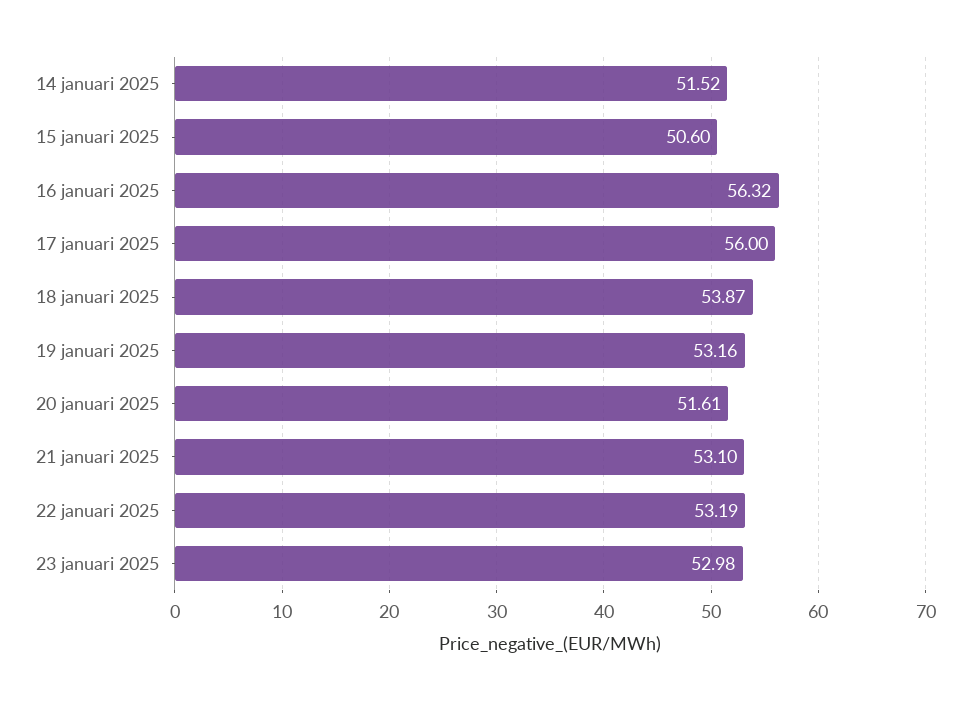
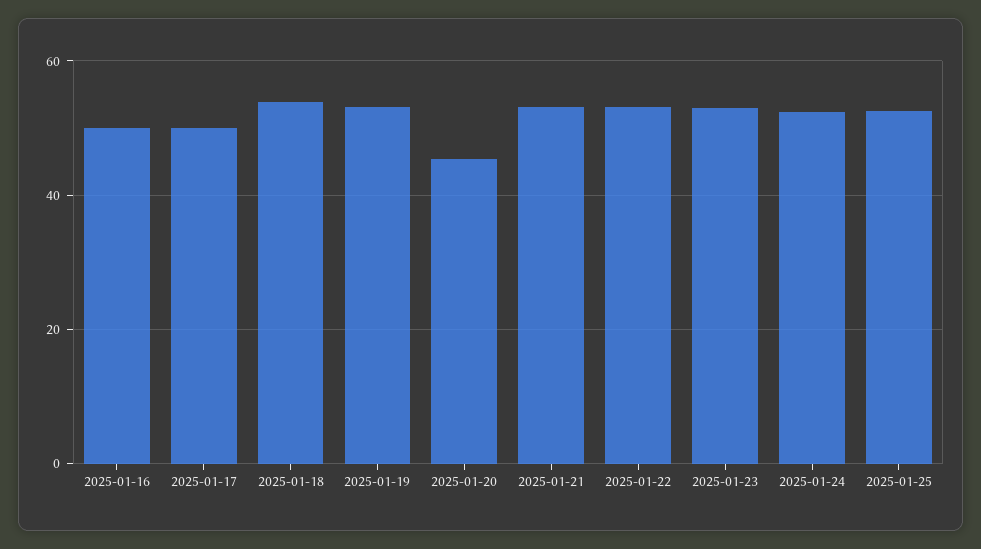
14 januari 2025: 51.52 -> none
15 januari 2025: 50.6 -> none
16 januari 2025: 56.32 -> 50
17 januari 2025: 56 -> 50
20 januari 2025: 51.61 -> 46
2025-01-24: none -> 52
2025-01-25: none -> 52

